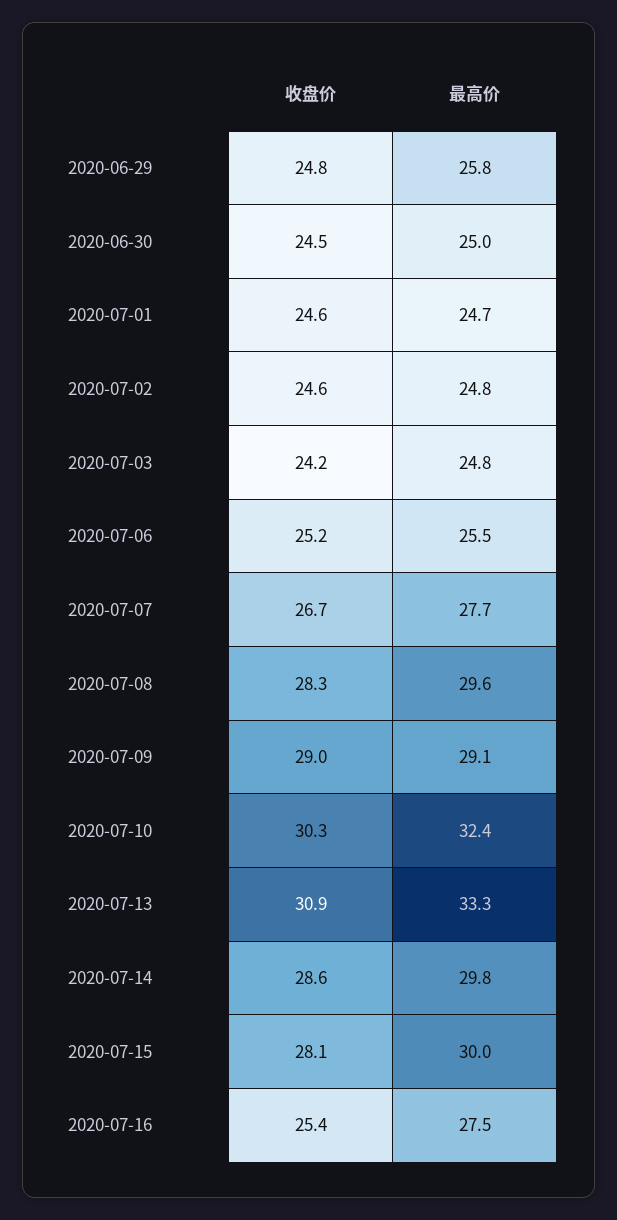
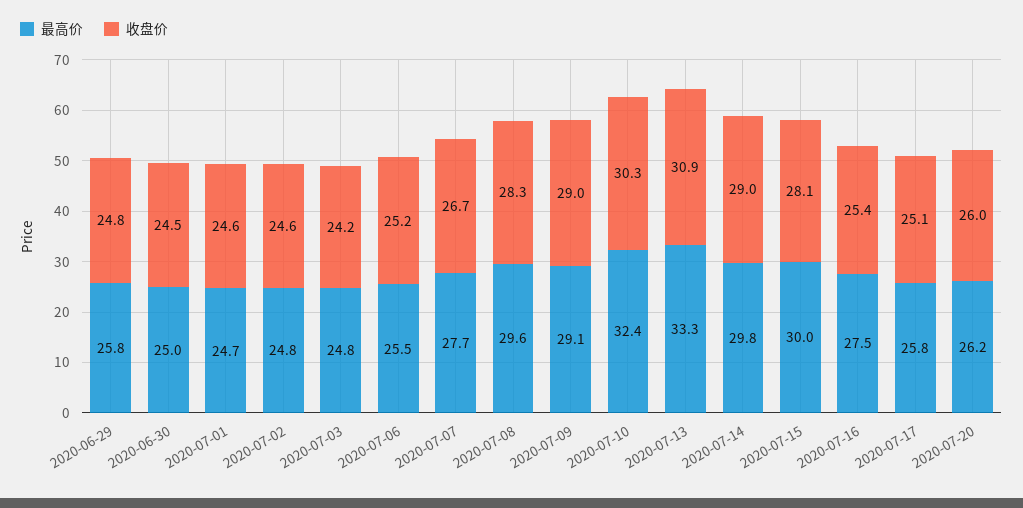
收盘价, 2020-07-14: 28.6 -> 29
最高价, 2020-07-17: none -> 25.8
收盘价, 2020-07-17: none -> 25.1
最高价, 2020-07-20: none -> 26.2
收盘价, 2020-07-20: none -> 26

